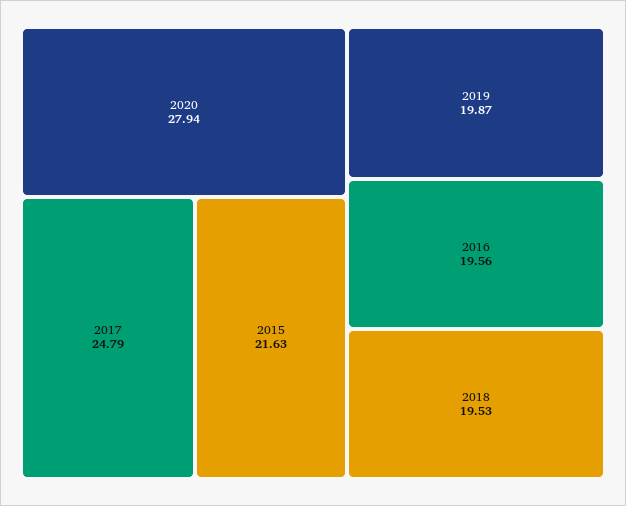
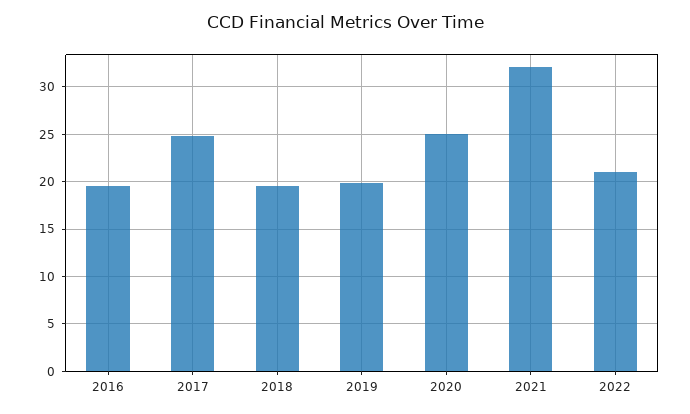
2020: 27.94 -> 25
2015: 21.63 -> none
2021: none -> 32
2022: none -> 21

